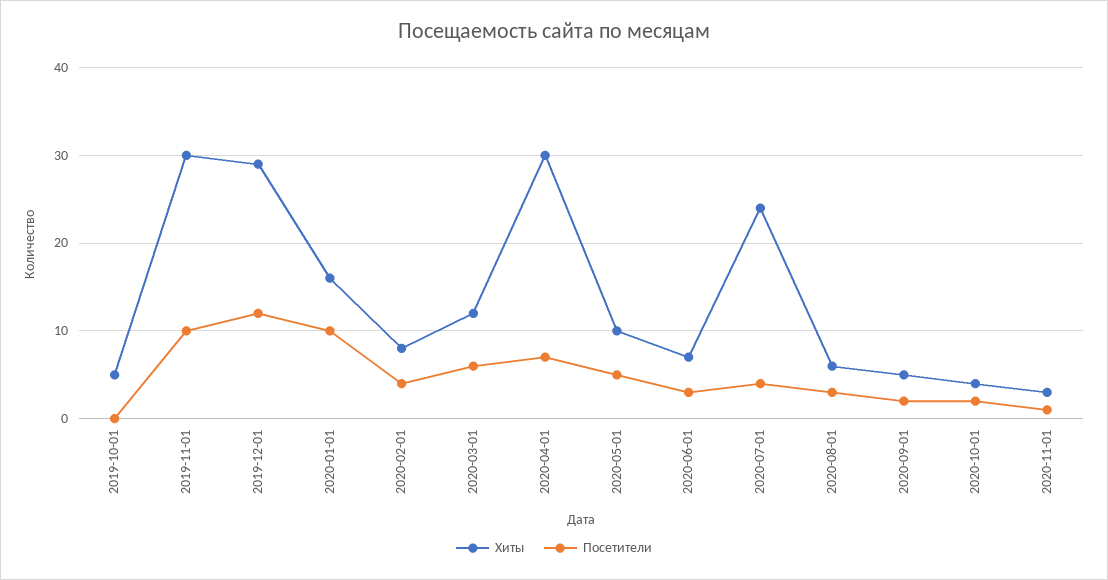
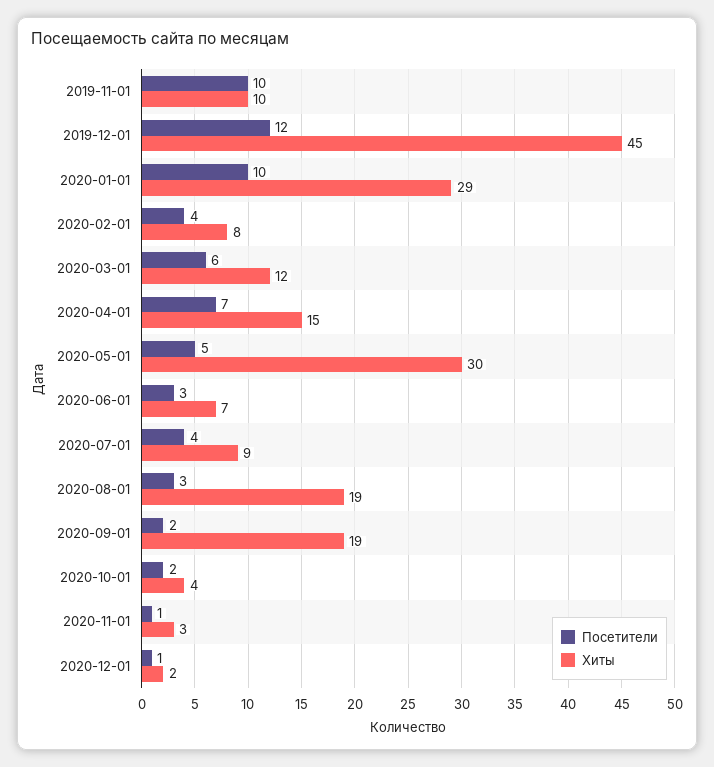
Хиты, 2019-10-01: 5 -> none
Посетители, 2019-10-01: 0 -> none
Хиты, 2019-11-01: 30 -> 10
Хиты, 2019-12-01: 29 -> 45
Хиты, 2020-01-01: 16 -> 29
Хиты, 2020-04-01: 30 -> 15
Хиты, 2020-05-01: 10 -> 30
Хиты, 2020-07-01: 24 -> 9
Хиты, 2020-08-01: 6 -> 19
Хиты, 2020-09-01: 5 -> 19
Посетители, 2020-12-01: none -> 1
Хиты, 2020-12-01: none -> 2

